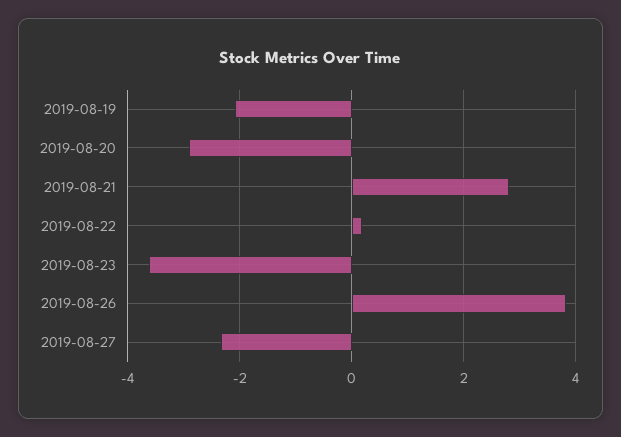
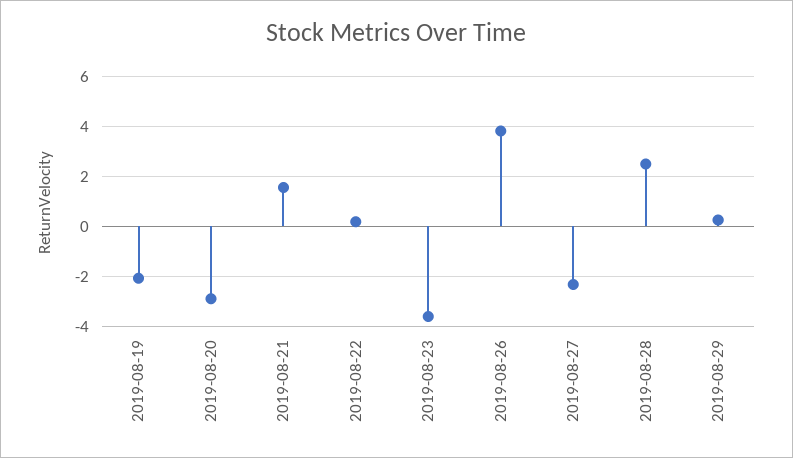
2019-08-21: 2.8 -> 1.5
2019-08-28: none -> 2.5
2019-08-29: none -> 0.25

